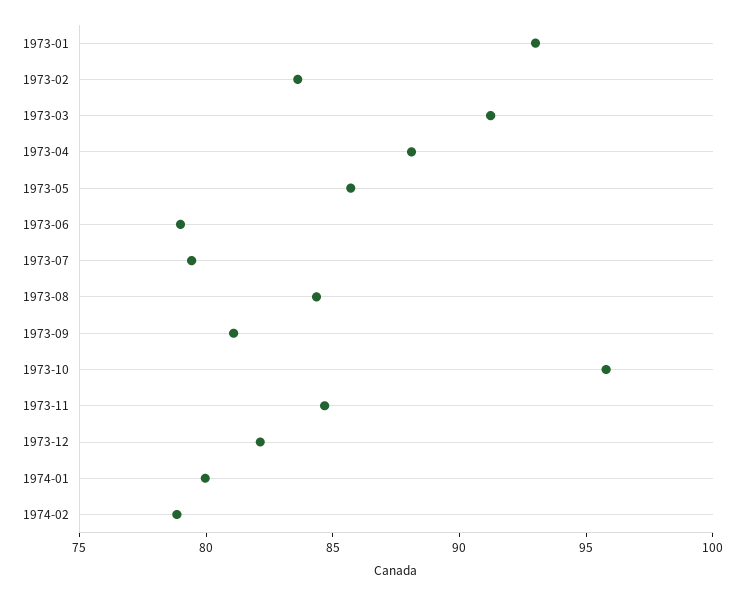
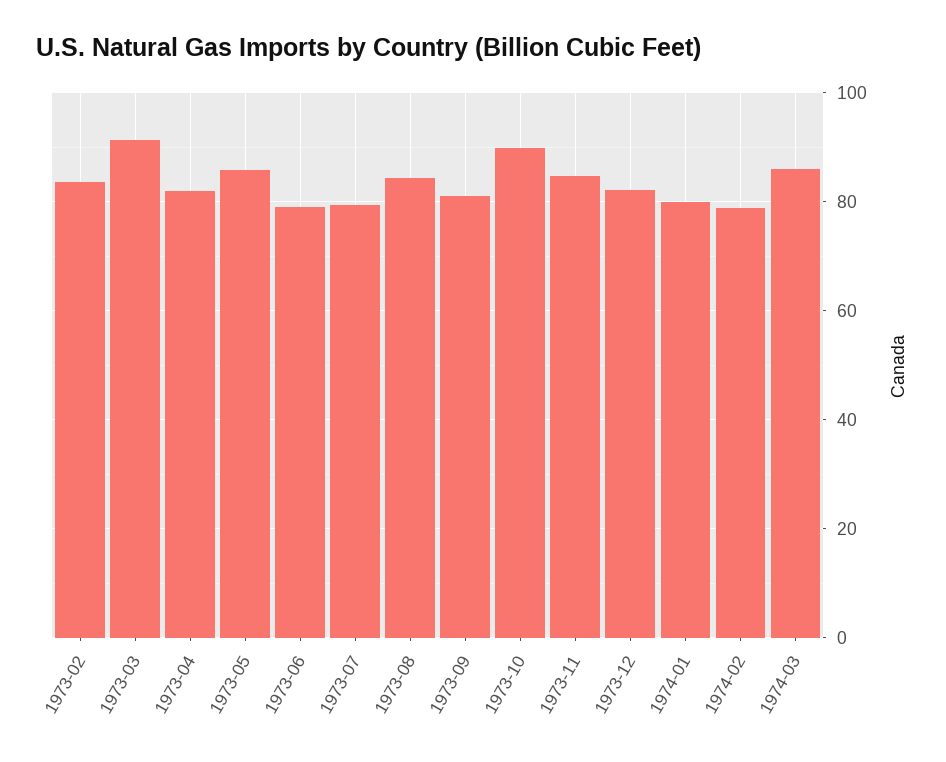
1973-01: 93 -> none
1973-04: 88 -> 82
1973-10: 96 -> 90
1974-03: none -> 86

